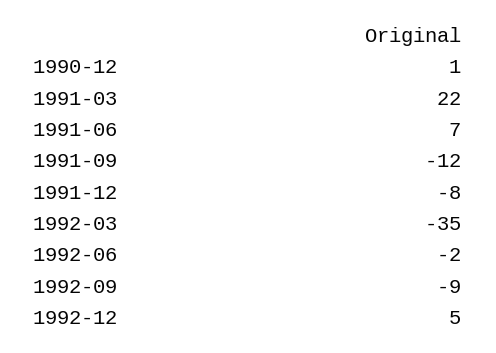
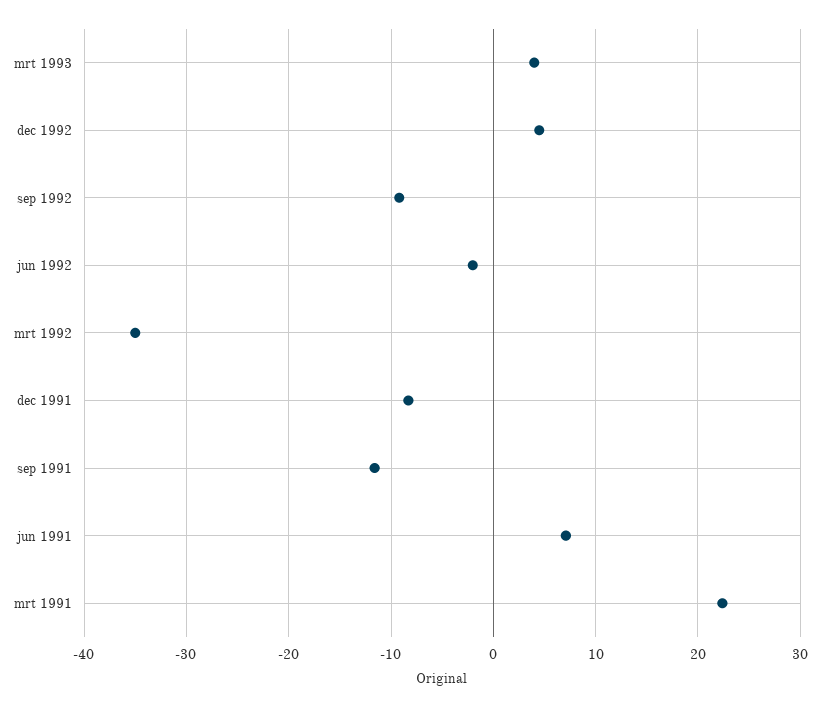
1990-12: 1 -> none
mrt 1993: none -> 4

